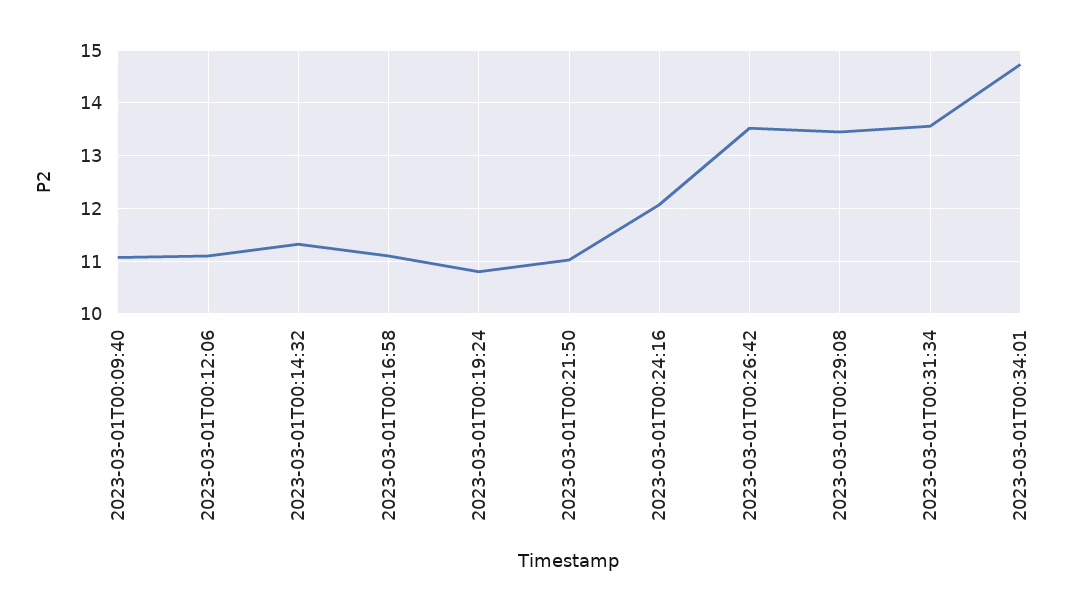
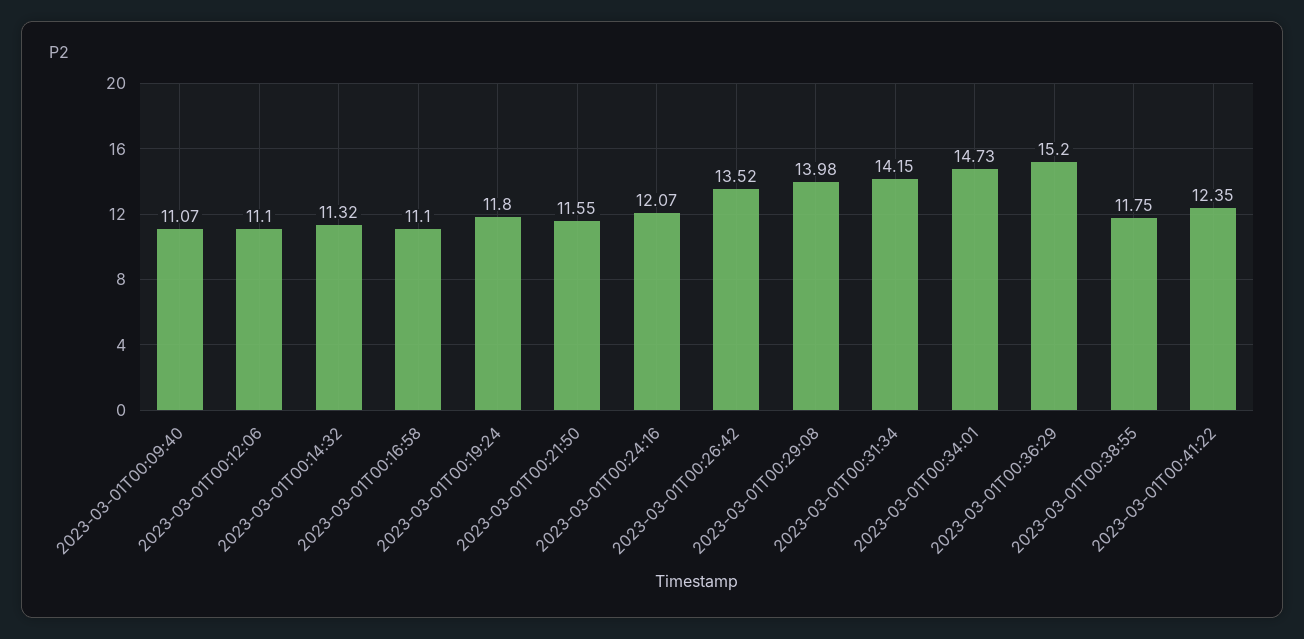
2023-03-01T00:19:24: 10.8 -> 11.8
2023-03-01T00:21:50: 11 -> 11.55
2023-03-01T00:29:08: 13.4 -> 13.98
2023-03-01T00:31:34: 13.6 -> 14.15
2023-03-01T00:36:29: none -> 15.2
2023-03-01T00:38:55: none -> 11.75
2023-03-01T00:41:22: none -> 12.35

